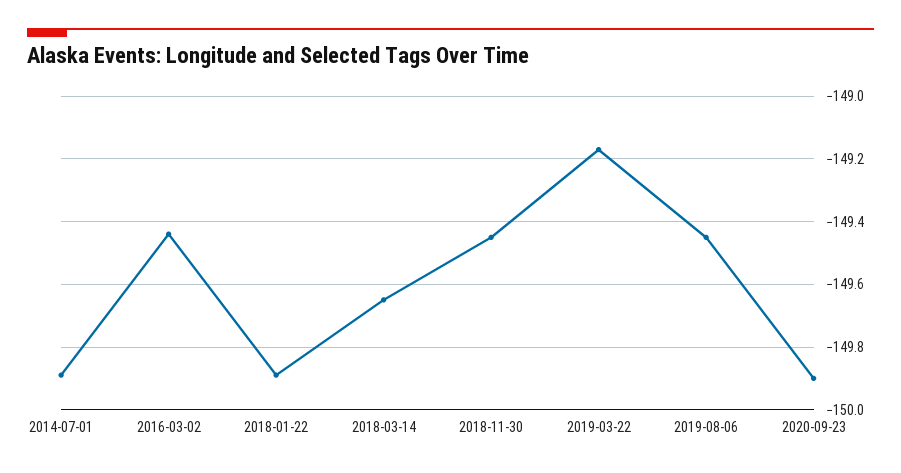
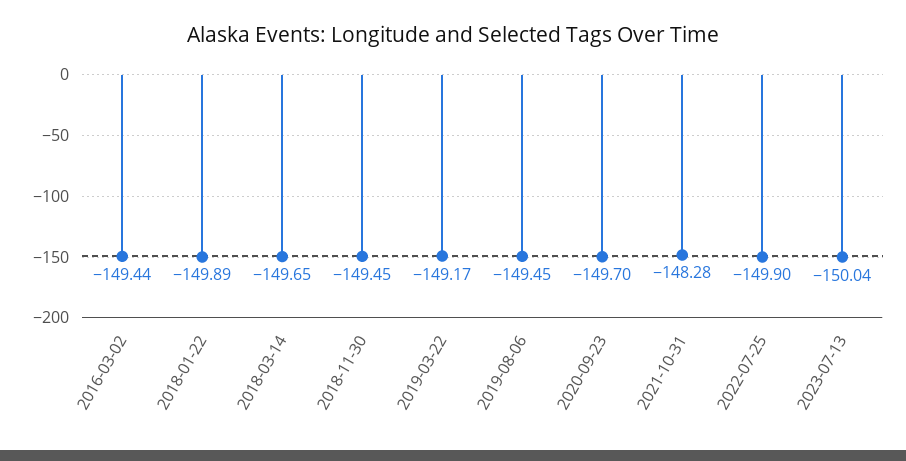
2014-07-01: -149.9 -> none
2020-09-23: -149.9 -> -149.7
2021-10-31: none -> -148.28
2022-07-25: none -> -149.9
2023-07-13: none -> -150.04

